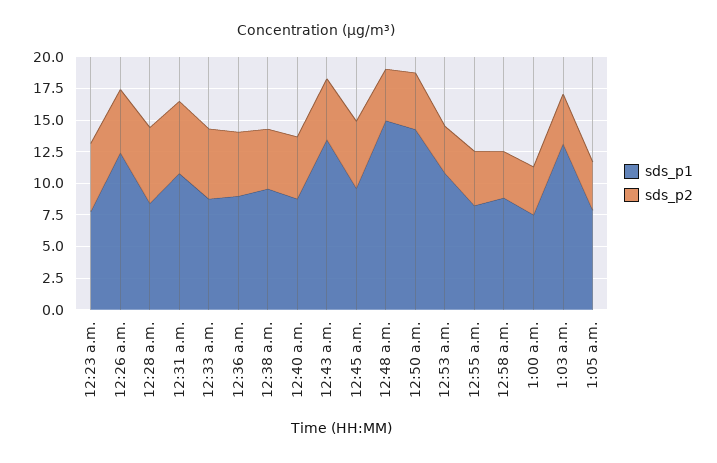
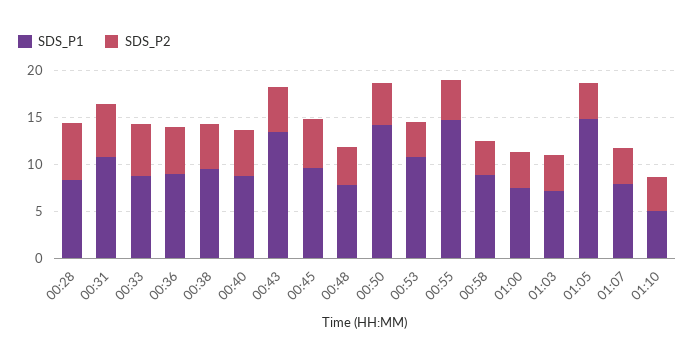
sds_p1, 12:23 a.m.: 7.5 -> none
sds_p2, 12:23 a.m.: 5 -> none
sds_p1, 12:26 a.m.: 12.5 -> none
sds_p2, 12:26 a.m.: 5 -> none
sds_p1, 12:48 a.m.: 15 -> 8
sds_p1, 12:55 a.m.: 7.5 -> 15
sds_p1, 1:03 a.m.: 12.5 -> 7
sds_p1, 1:05 a.m.: 7.5 -> 15
sds_p1, 01:07: none -> 8
sds_p2, 01:07: none -> 4
sds_p1, 01:10: none -> 5
sds_p2, 01:10: none -> 4

